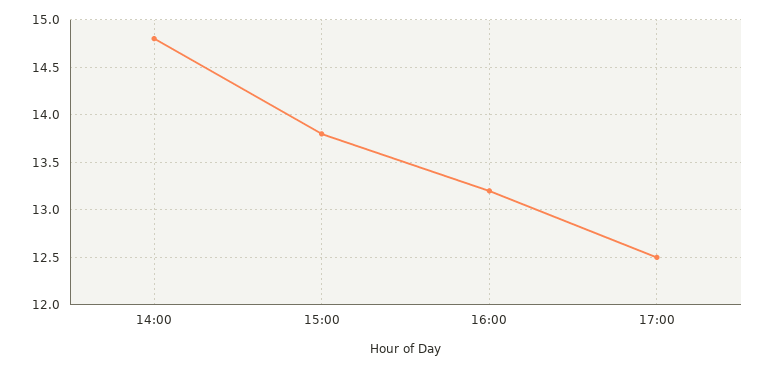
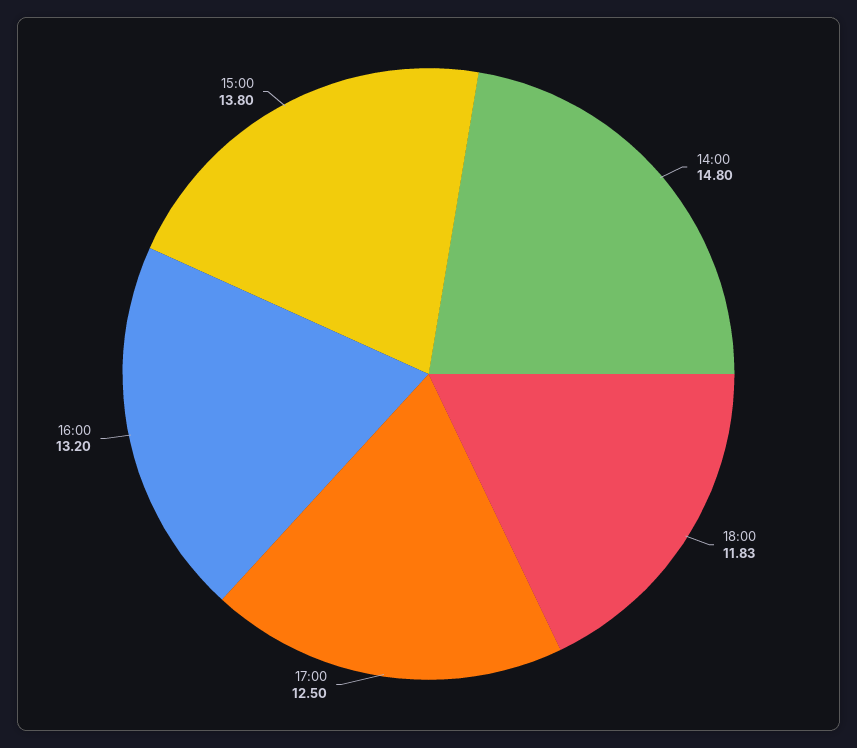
18:00: none -> 11.83

